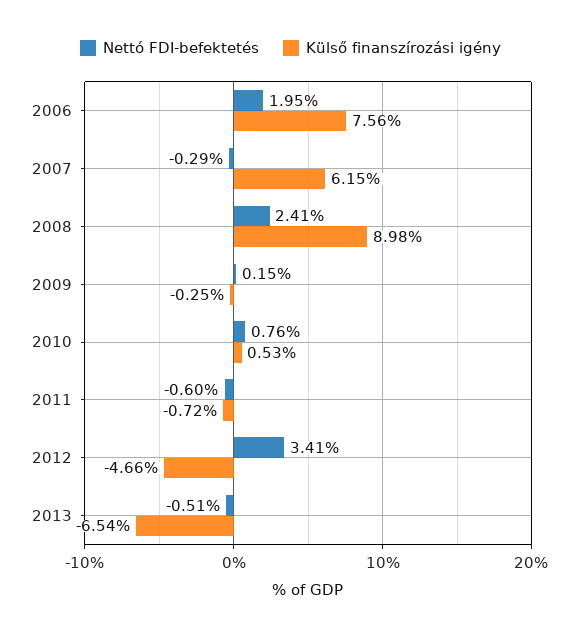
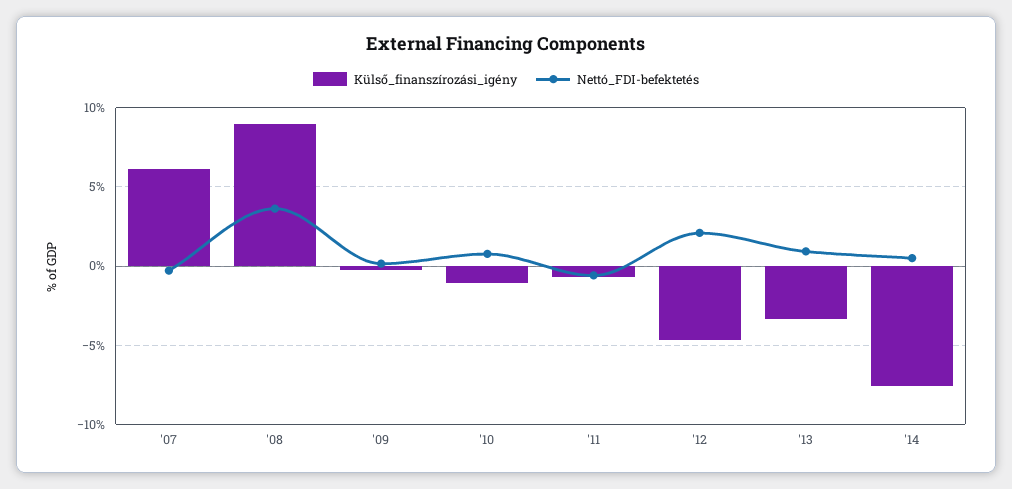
Nettó FDI-befektetés, 2006: 1.95 -> none
Külső finanszírozási igény, 2006: 7.56 -> none
Nettó FDI-befektetés, 2008: 2.41 -> 3.5
Külső finanszírozási igény, 2010: 0.53 -> -1
Nettó FDI-befektetés, 2012: 3.41 -> 2
Nettó FDI-befektetés, 2013: -0.51 -> 1
Külső finanszírozási igény, 2013: -6.54 -> -3.5
Külső finanszírozási igény, '14: none -> -7.5
Nettó FDI-befektetés, '14: none -> 0.5

